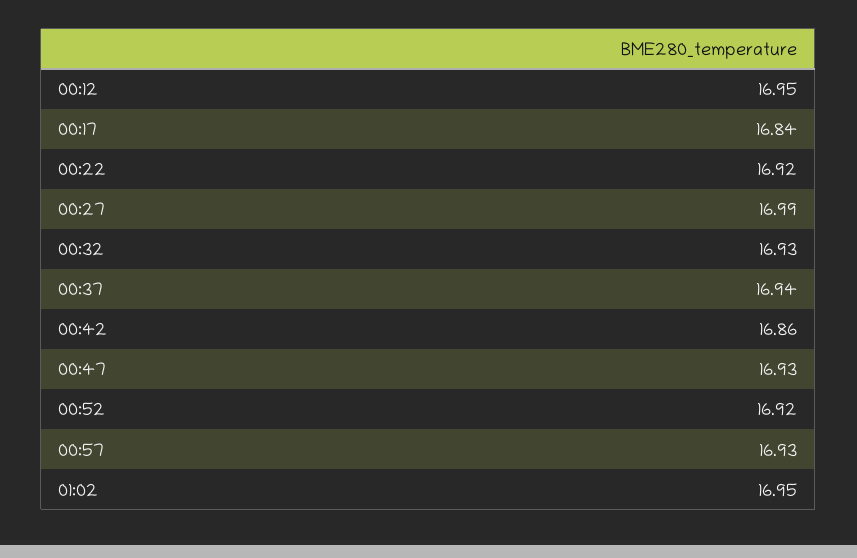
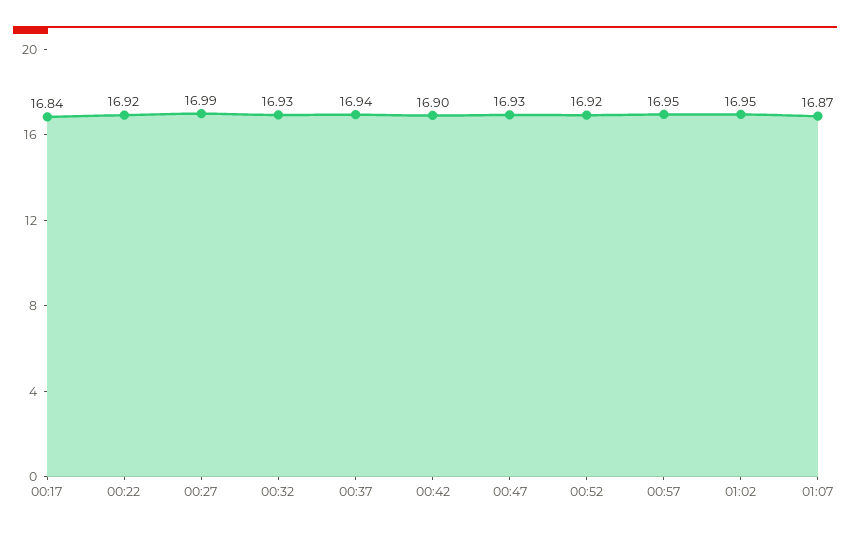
00:12: 16.95 -> none
00:42: 16.86 -> 16.9
00:57: 16.93 -> 16.95
01:07: none -> 16.87

